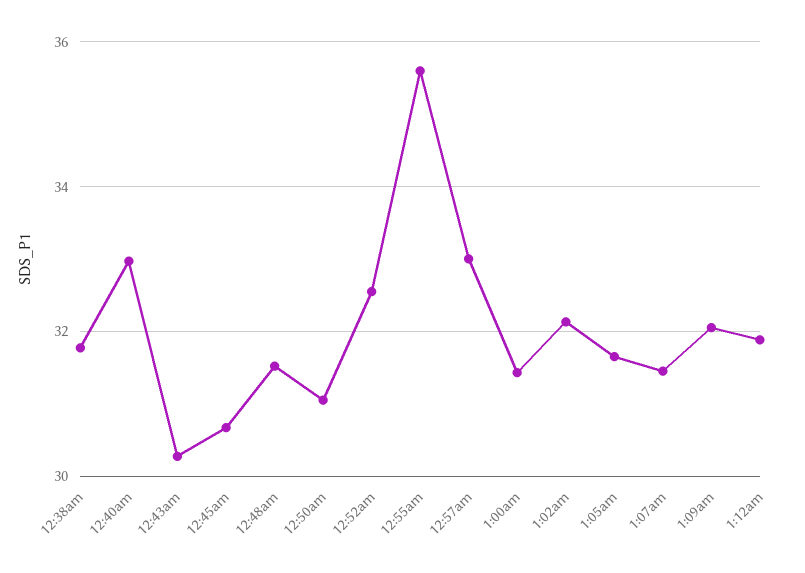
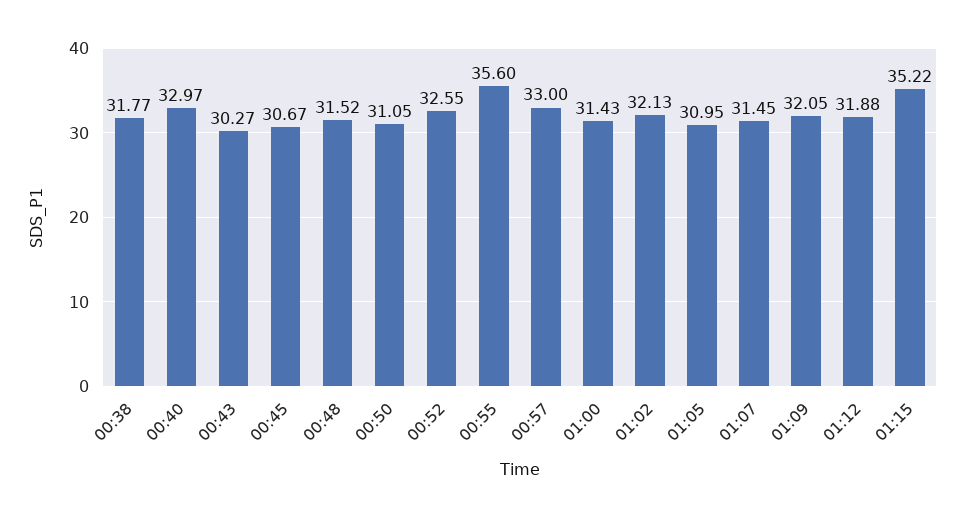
1:05am: 31.6 -> 30.95
01:15: none -> 35.22

